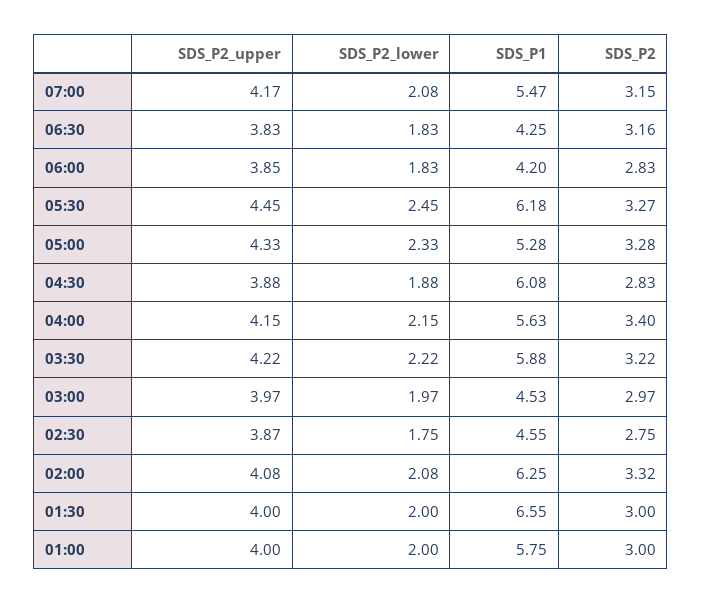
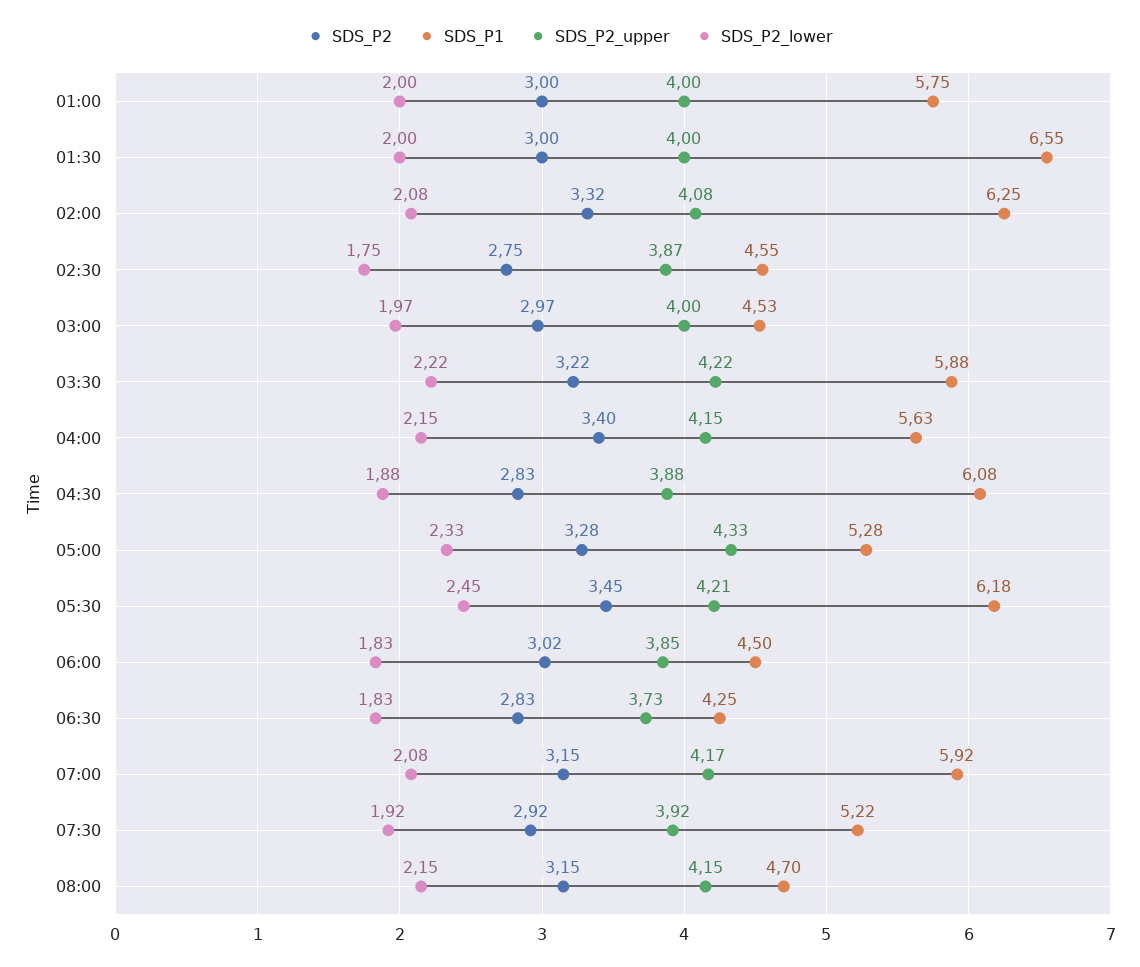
SDS_P1, 07:00: 5.47 -> 5.92
SDS_P2_upper, 06:30: 3.83 -> 3.73
SDS_P2, 06:30: 3.16 -> 2.83
SDS_P1, 06:00: 4.2 -> 4.5
SDS_P2, 06:00: 2.83 -> 3.02
SDS_P2_upper, 05:30: 4.45 -> 4.21
SDS_P2, 05:30: 3.27 -> 3.45
SDS_P2_upper, 03:00: 3.97 -> 4
SDS_P2, 07:30: none -> 2.92
SDS_P1, 07:30: none -> 5.22
SDS_P2_upper, 07:30: none -> 3.92
SDS_P2_lower, 07:30: none -> 1.92
SDS_P2, 08:00: none -> 3.15
SDS_P1, 08:00: none -> 4.7
SDS_P2_upper, 08:00: none -> 4.15
SDS_P2_lower, 08:00: none -> 2.15

